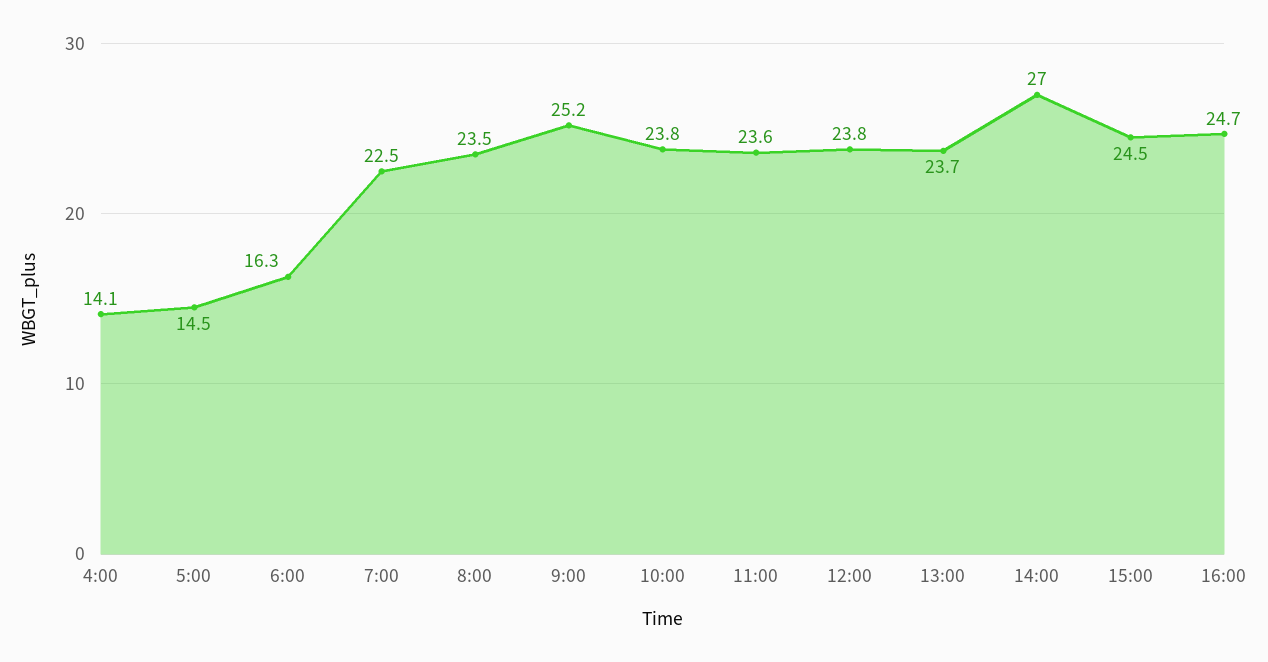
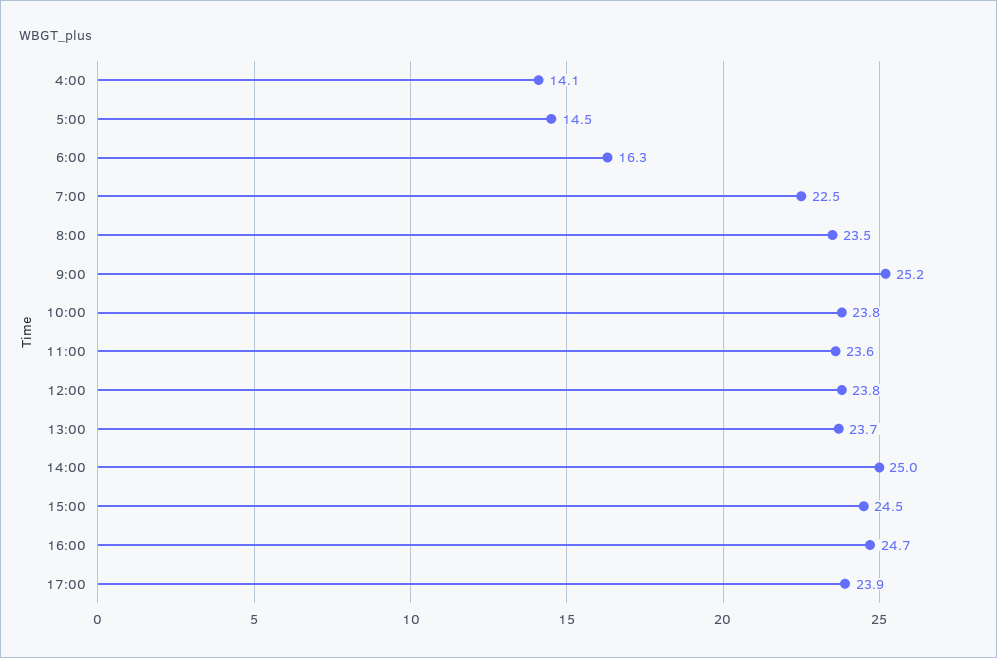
14:00: 27 -> 25
17:00: none -> 23.9

